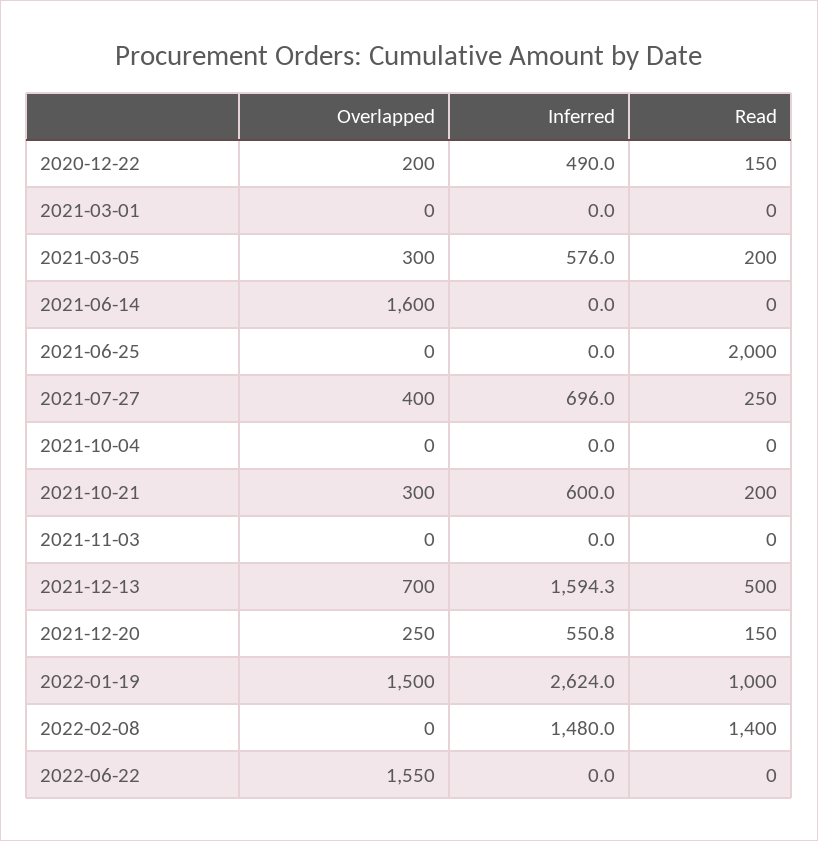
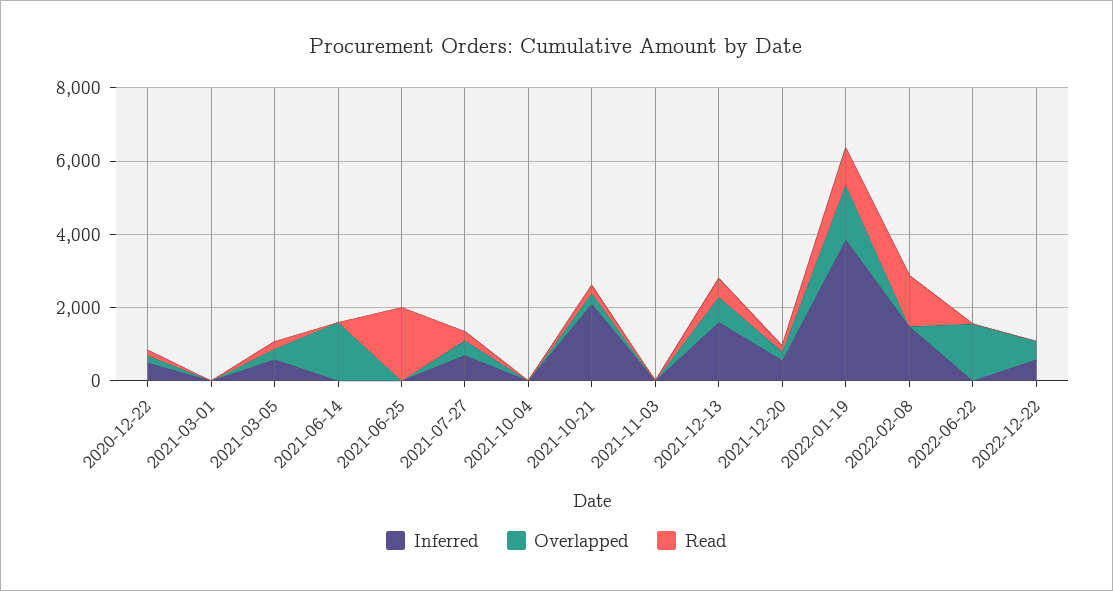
Inferred, 2021-10-21: 600 -> 2000
Inferred, 2022-01-19: 2624 -> 4000
Inferred, 2022-12-22: none -> 500
Overlapped, 2022-12-22: none -> 500
Read, 2022-12-22: none -> 0

